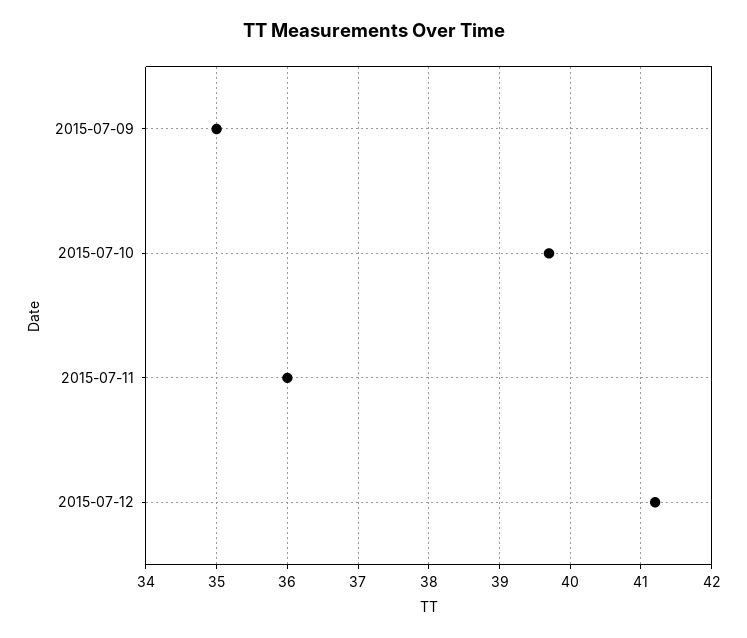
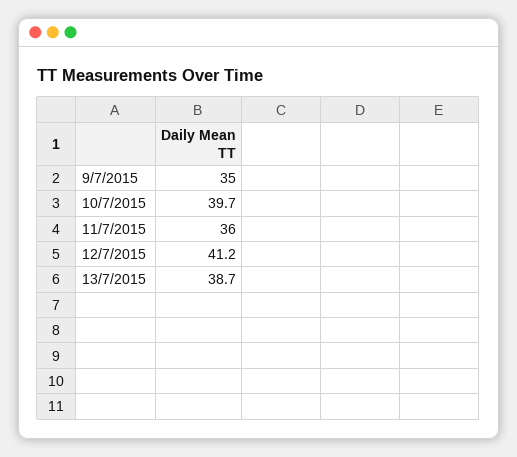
13/7/2015: none -> 38.7

